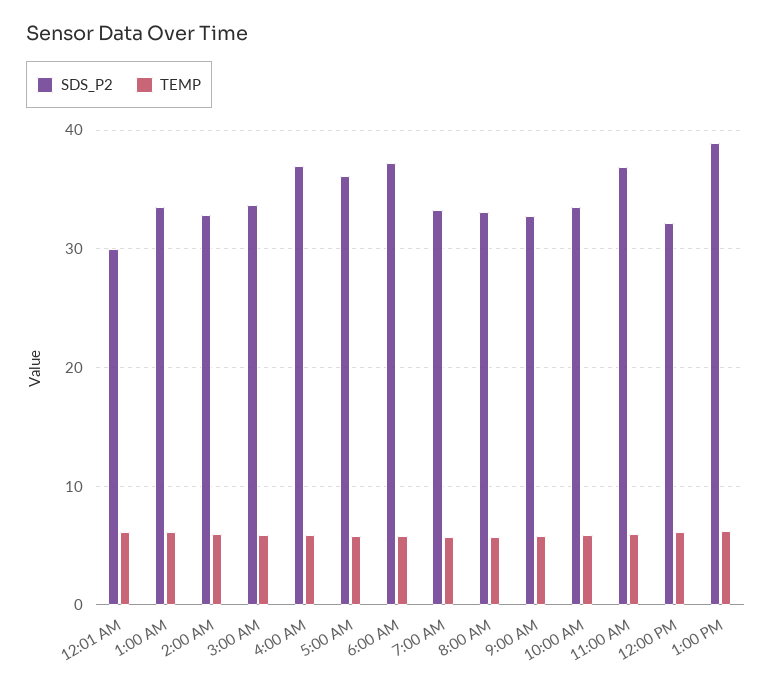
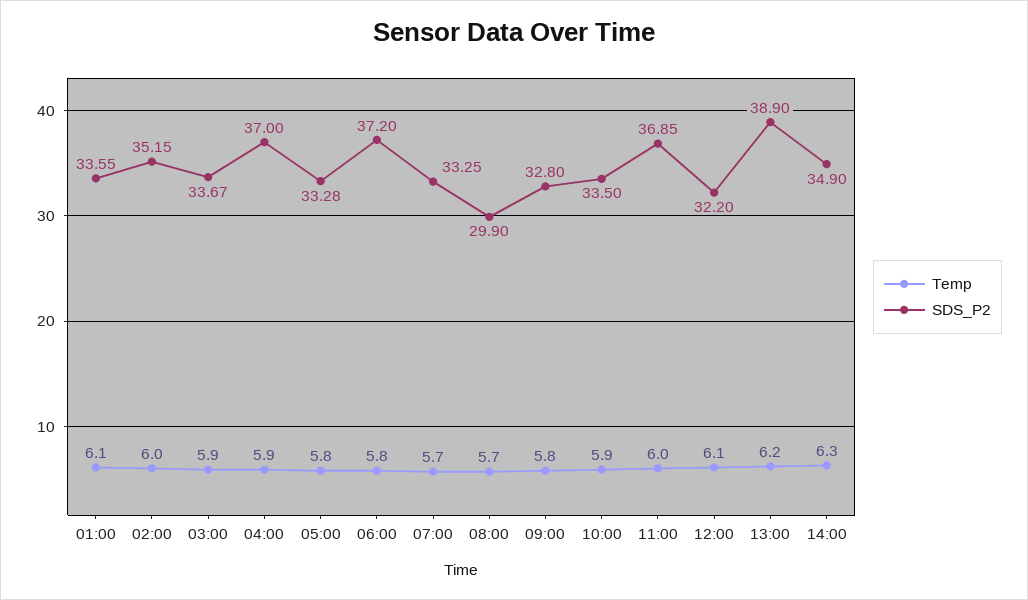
SDS_P2, 12:01 AM: 30 -> none
TEMP, 12:01 AM: 6 -> none
SDS_P2, 2:00 AM: 33 -> 35.15
SDS_P2, 5:00 AM: 36 -> 33.28
SDS_P2, 8:00 AM: 33 -> 29.9
TEMP, 14:00: none -> 6.3
SDS_P2, 14:00: none -> 34.9

